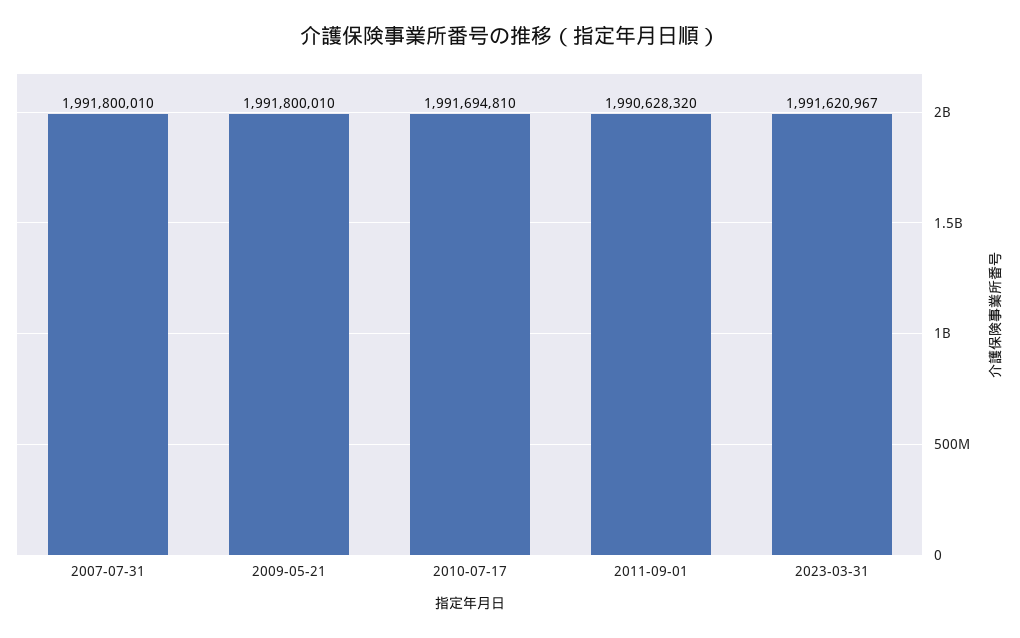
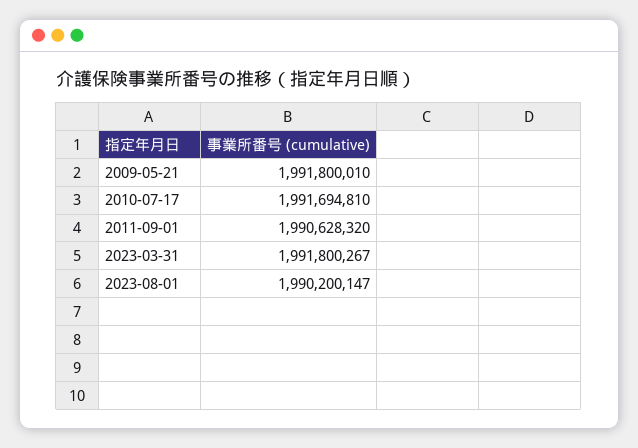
2007-07-31: 1991800010 -> none
2023-03-31: 1991620967 -> 1991800267
2023-08-01: none -> 1990200147

